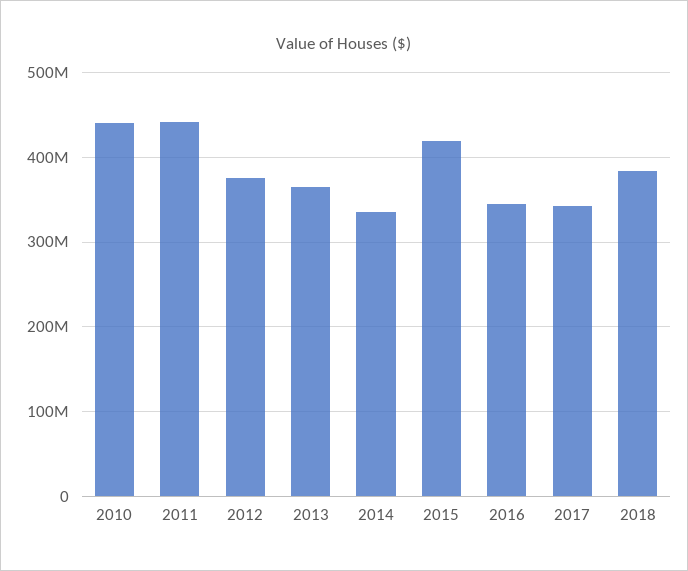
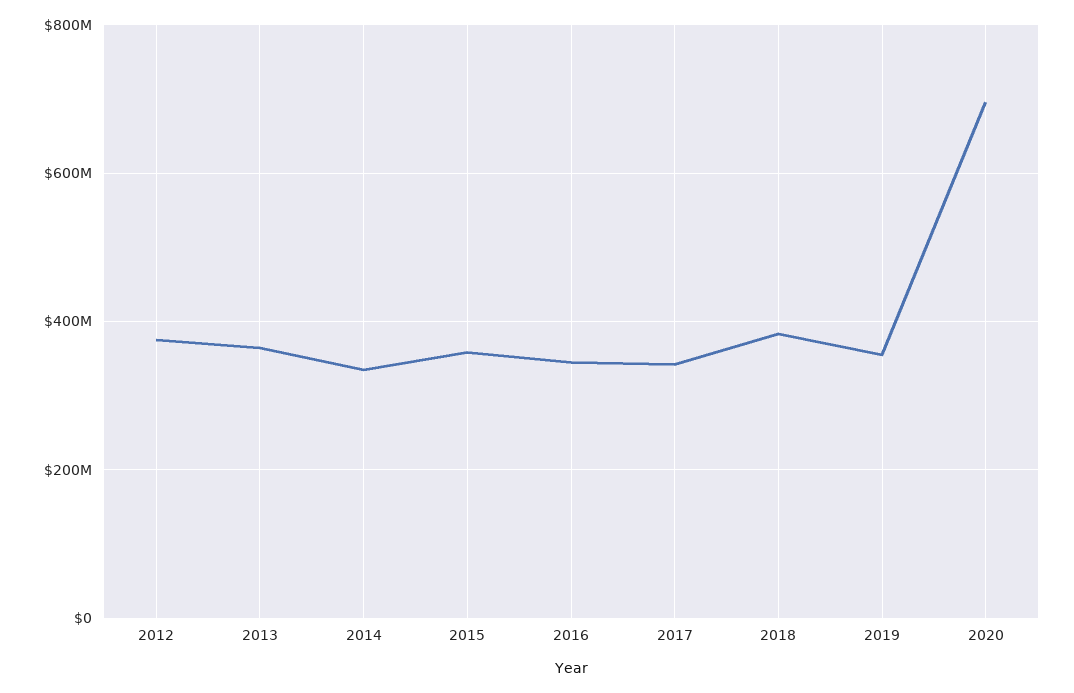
2010: 440000000 -> none
2011: 440000000 -> none
2015: 420000000 -> 360000000
2019: none -> 360000000
2020: none -> 700000000

